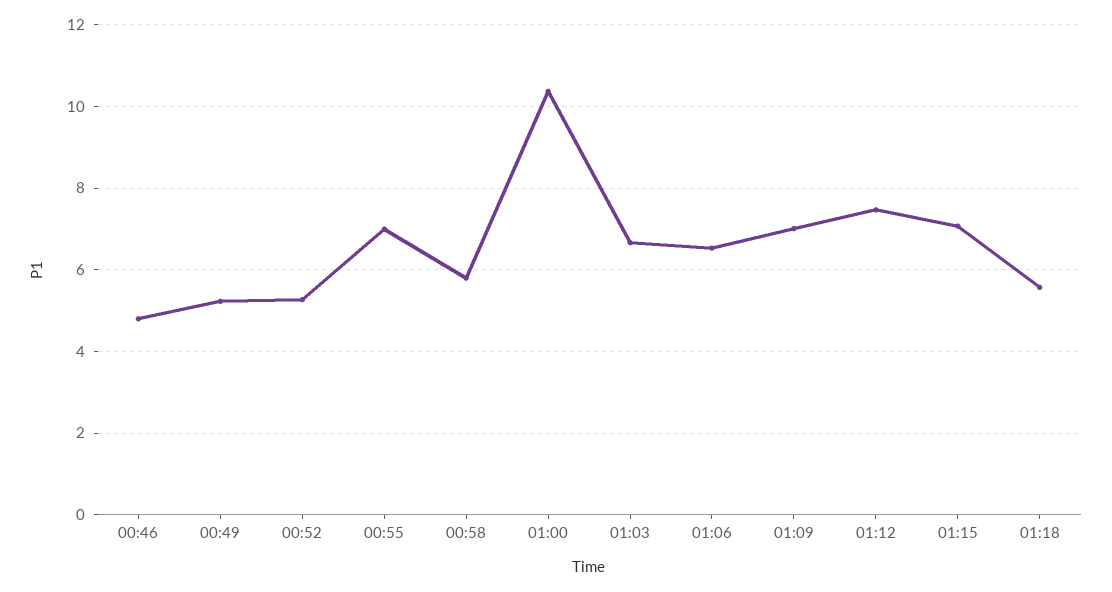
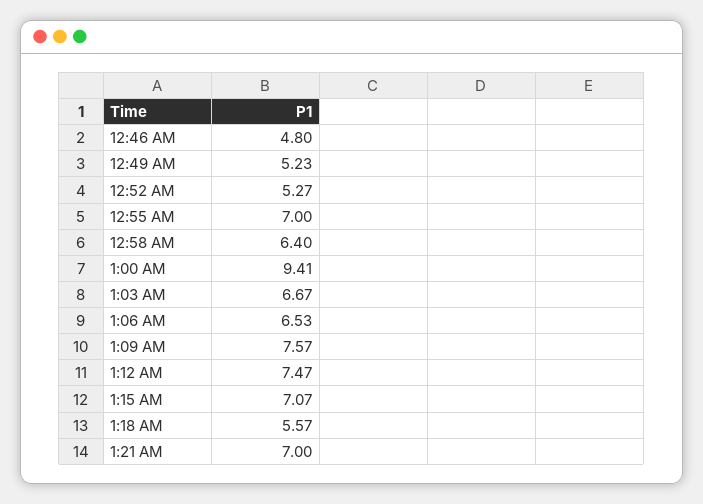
00:58: 5.8 -> 6.4
01:00: 10.4 -> 9.41
01:09: 7 -> 7.57
1:21 AM: none -> 7

